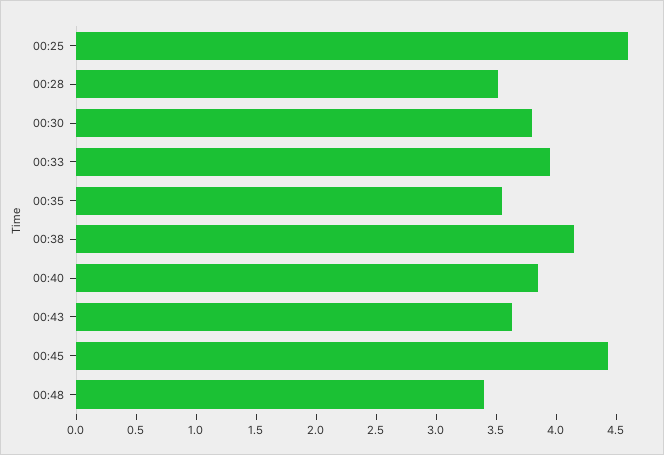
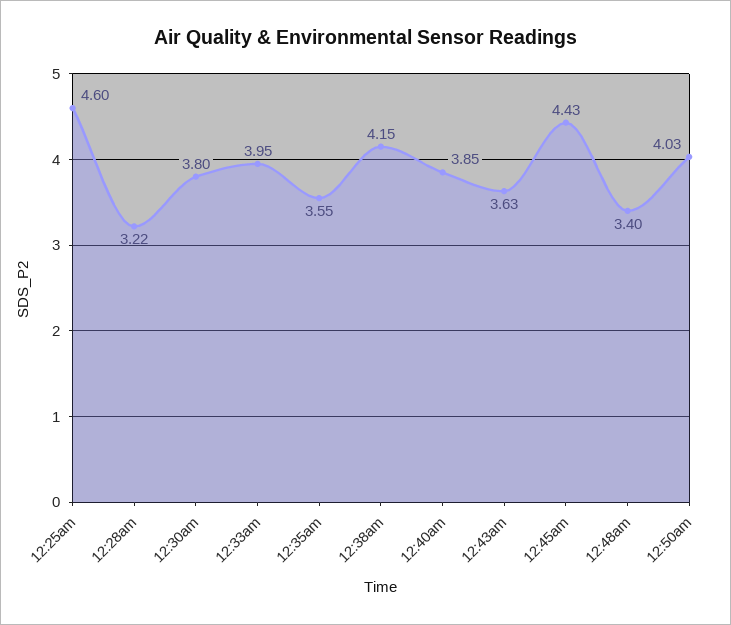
00:28: 3.5 -> 3.22
12:50am: none -> 4.03

